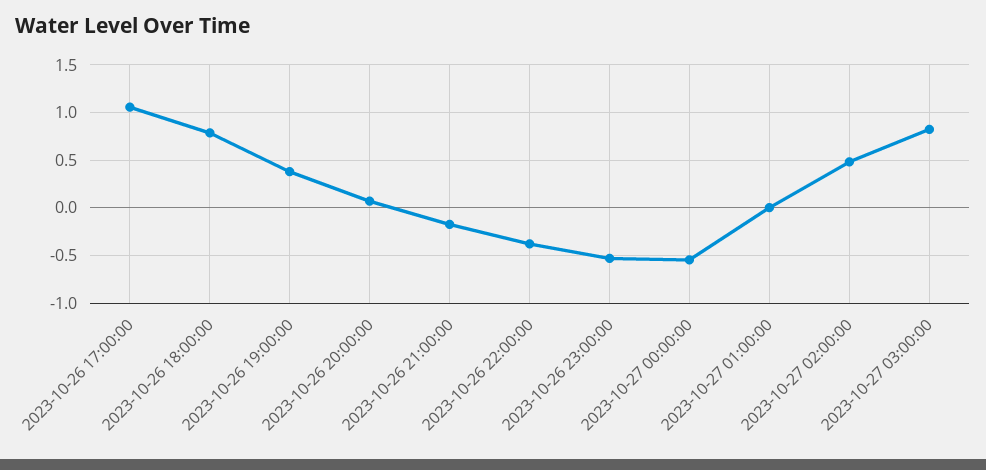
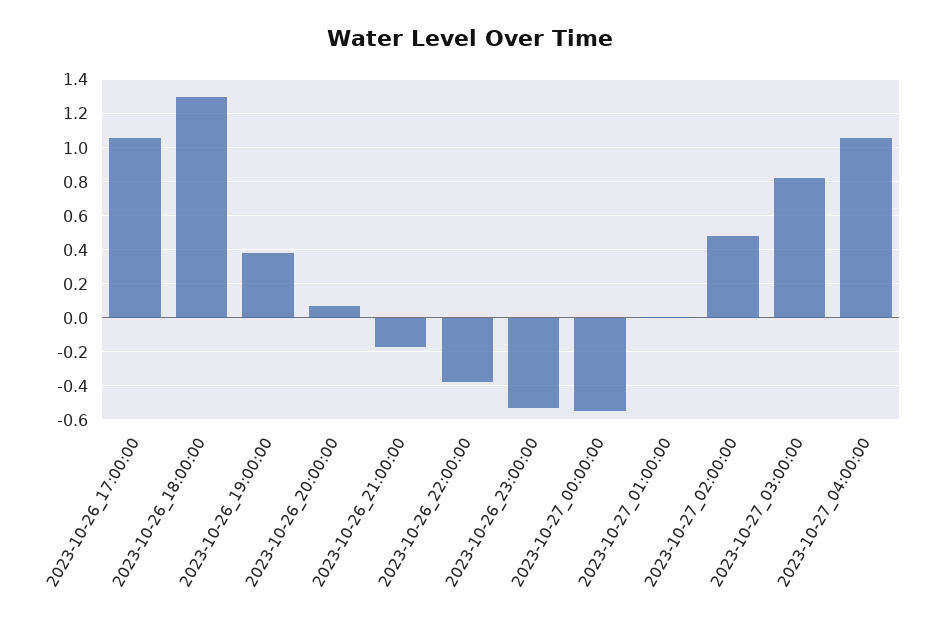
2023-10-26 18:00:00: 0.8 -> 1.3
2023-10-27_04:00:00: none -> 1.05

